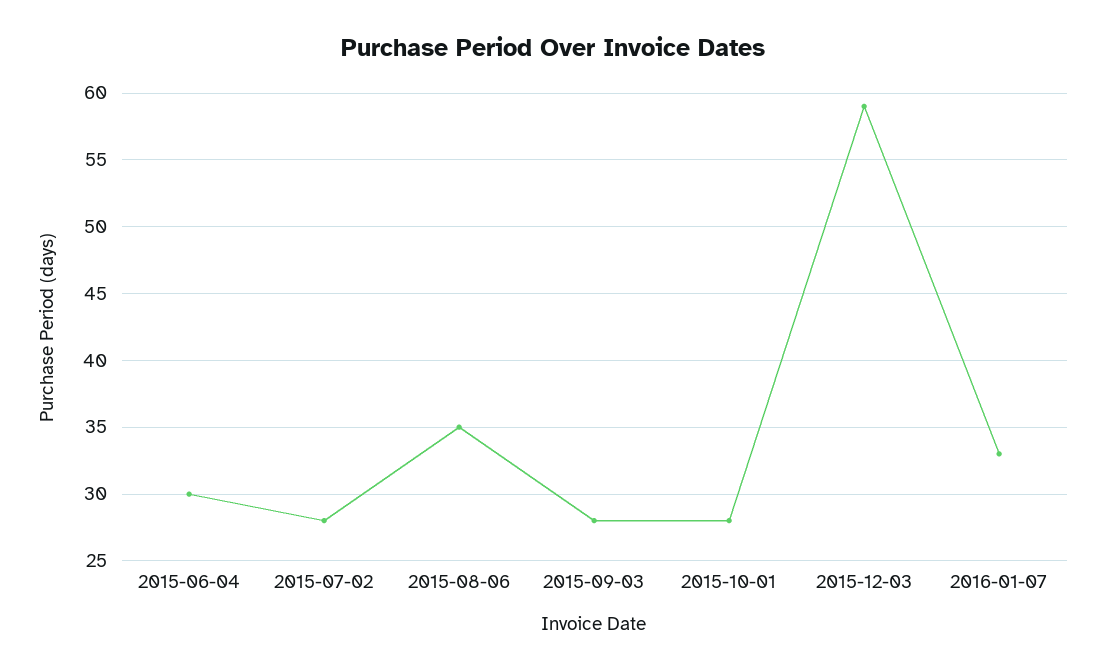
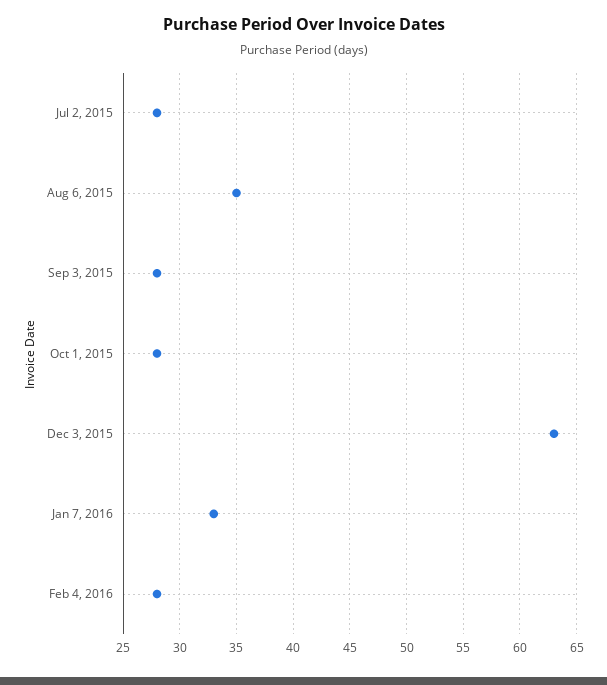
2015-06-04: 30 -> none
2015-12-03: 59 -> 63
Feb 4, 2016: none -> 28

